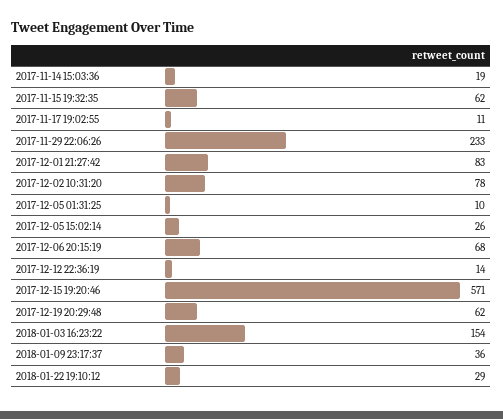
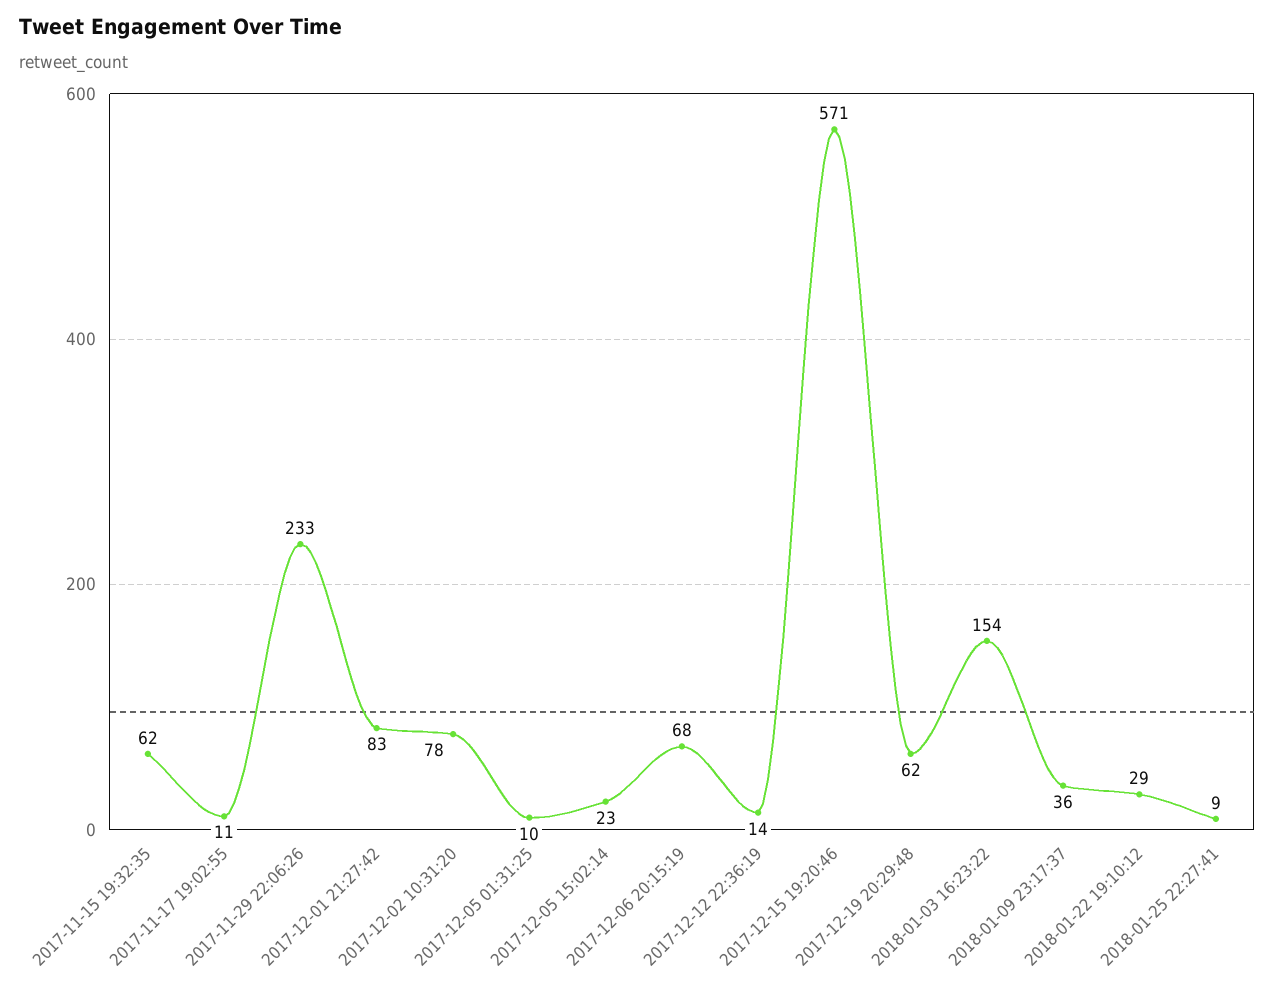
2017-11-14 15:03:36: 19 -> none
2017-12-05 15:02:14: 26 -> 23
2018-01-25 22:27:41: none -> 9

